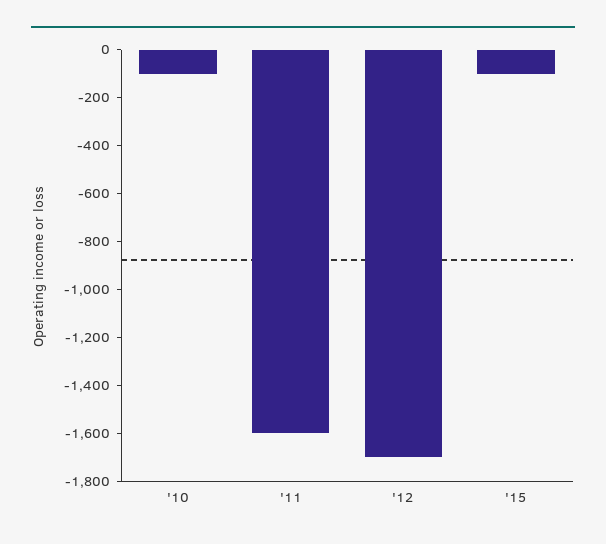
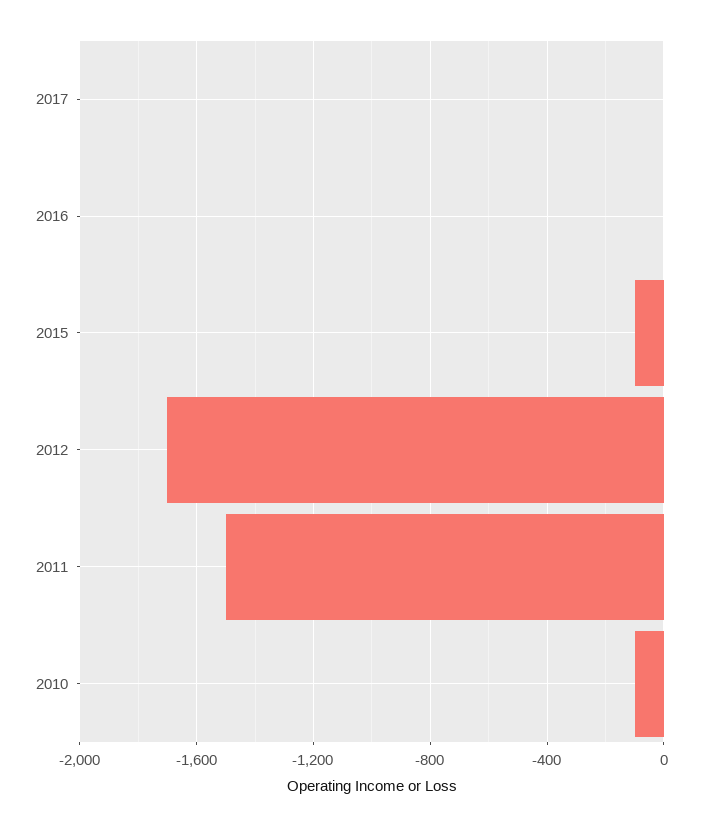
'11: -1600 -> -1500
2017: none -> 0
2016: none -> 0

